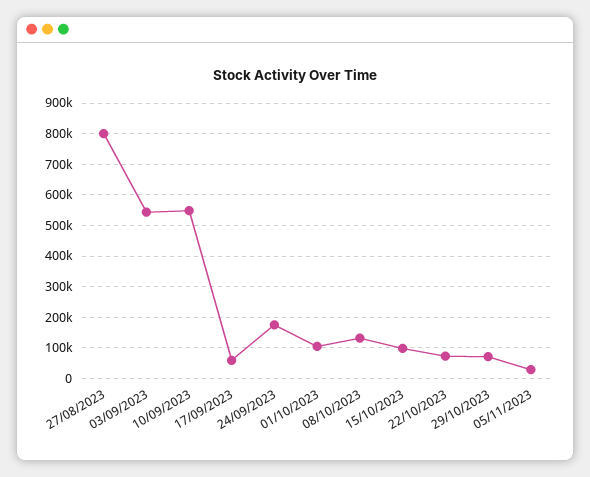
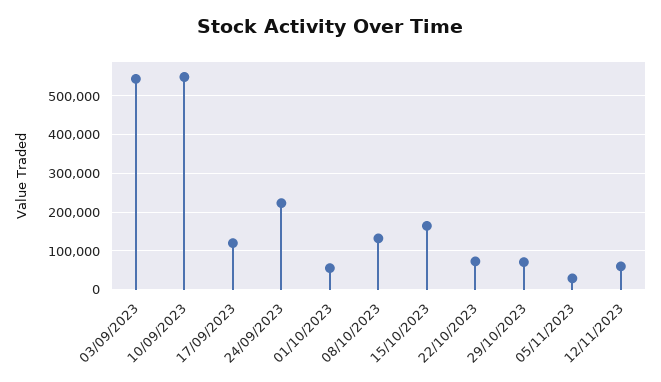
27/08/2023: 800000 -> none
17/09/2023: 60000 -> 120000
24/09/2023: 180000 -> 220000
01/10/2023: 100000 -> 60000
15/10/2023: 100000 -> 160000
12/11/2023: none -> 60000

